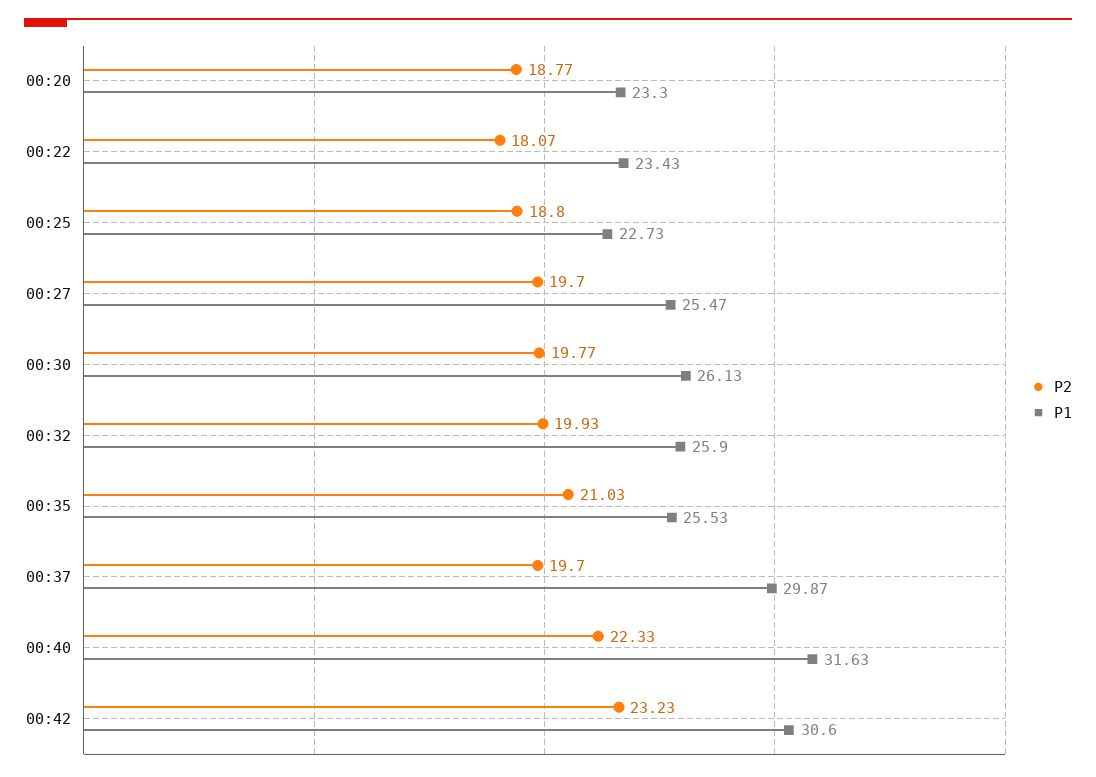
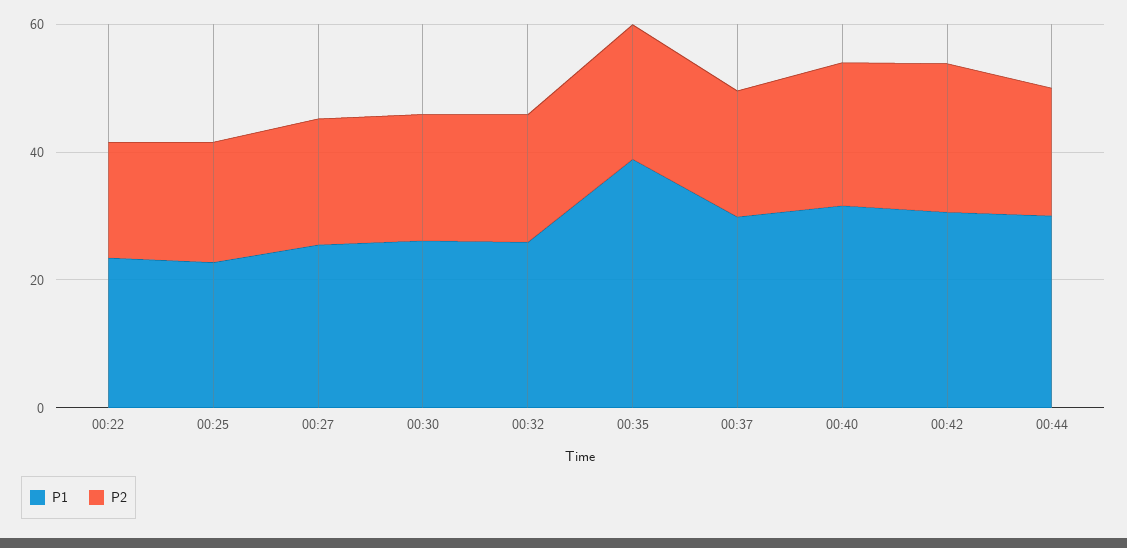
P2, 00:20: 18.77 -> none
P1, 00:20: 23.3 -> none
P1, 00:35: 25.53 -> 40
P1, 00:44: none -> 30
P2, 00:44: none -> 20

